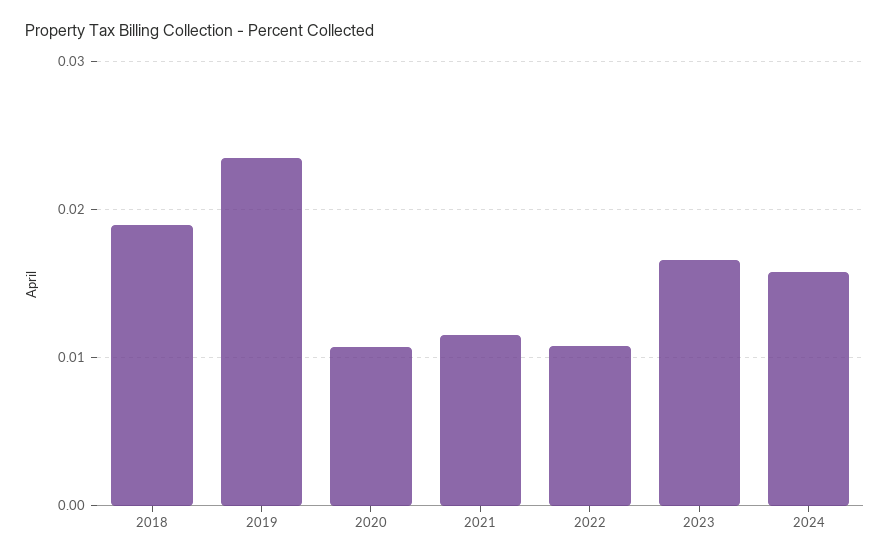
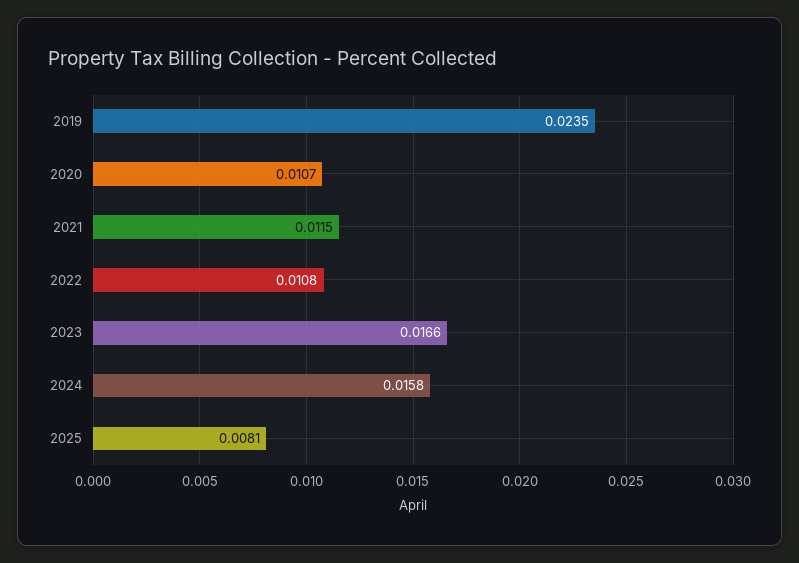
2018: 0.019 -> none
2025: none -> 0.0081

